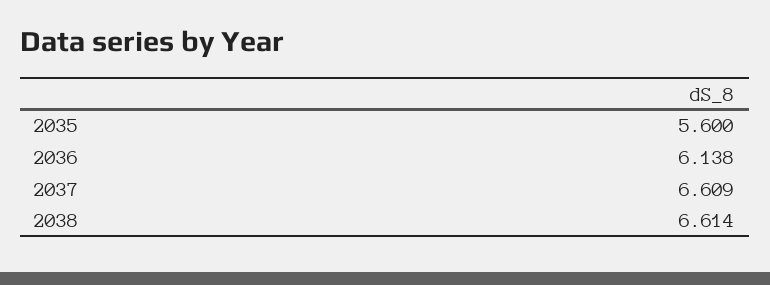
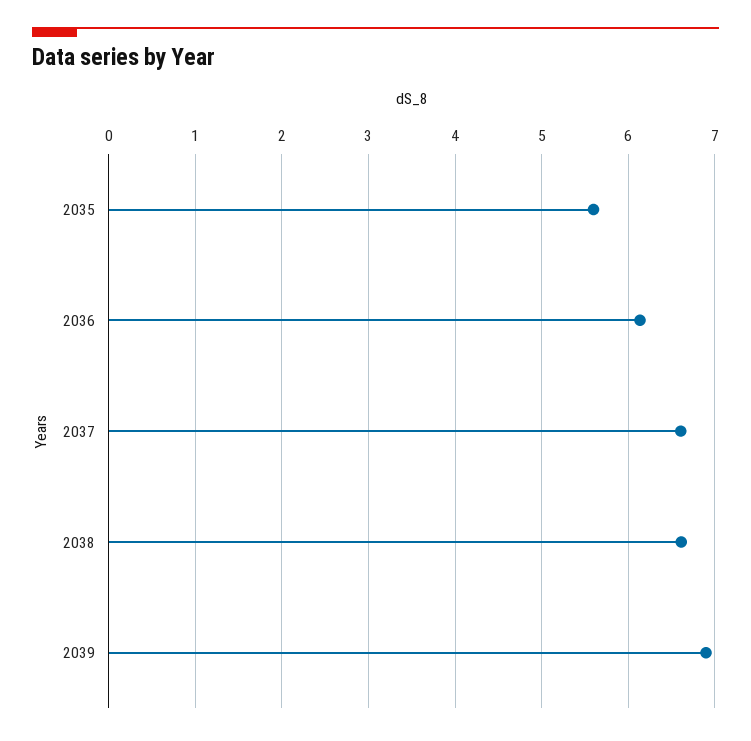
2039: none -> 6.9

